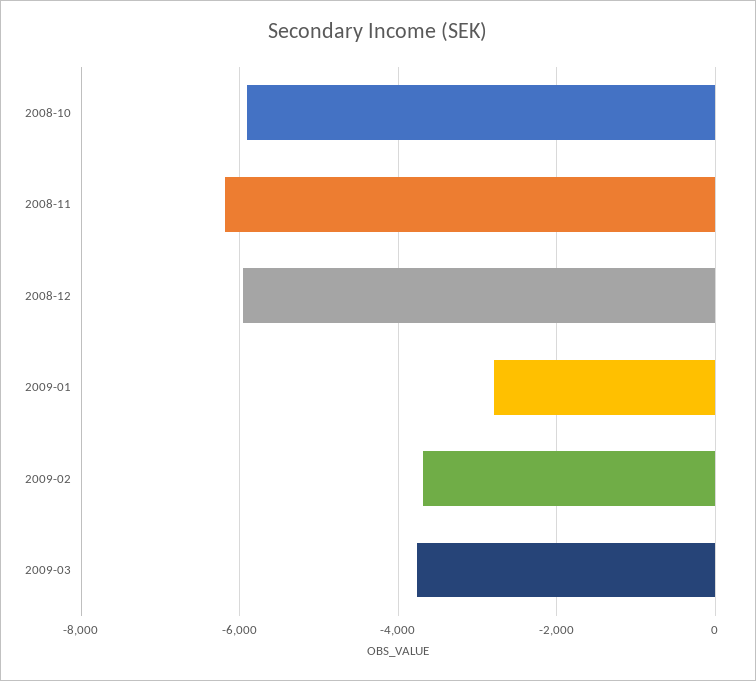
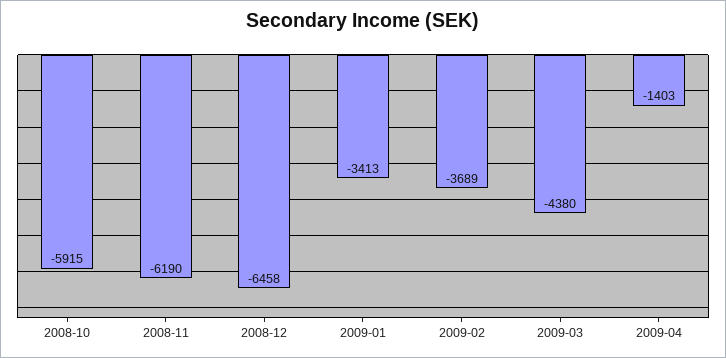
2008-12: -6000 -> -6458
2009-01: -2800 -> -3413
2009-03: -3800 -> -4380
2009-04: none -> -1403

